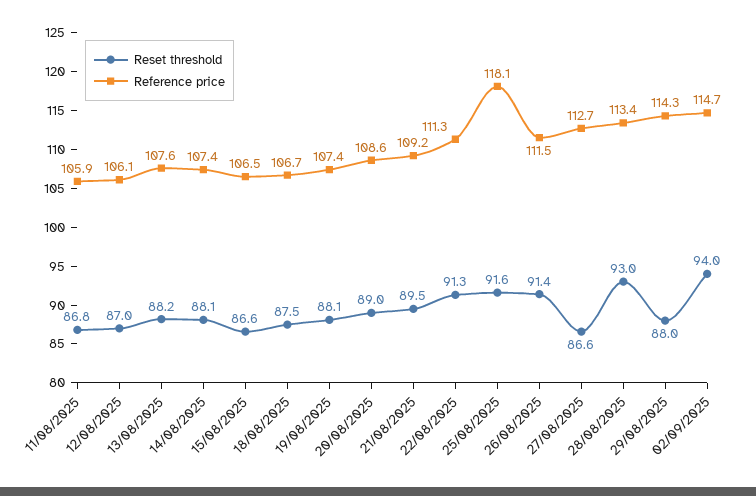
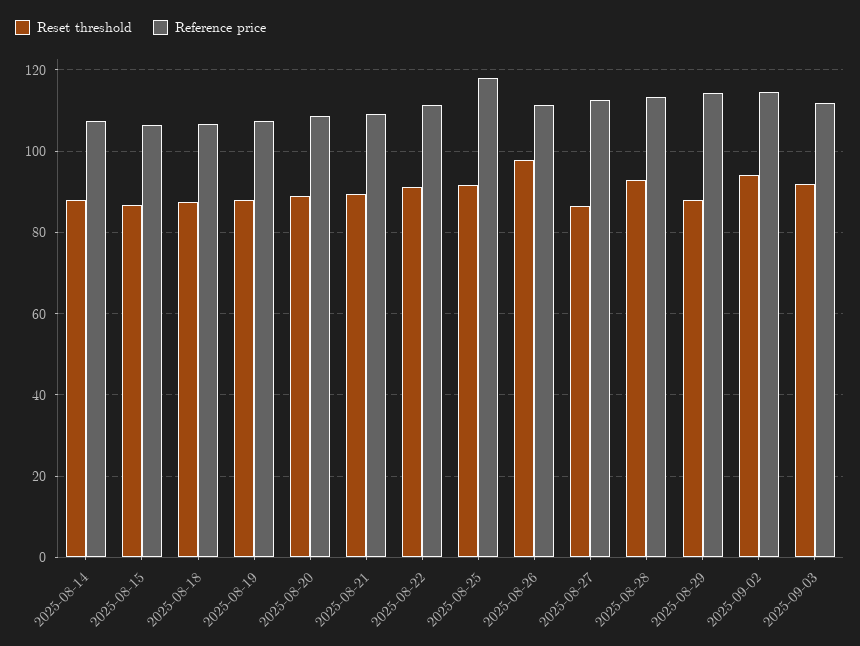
Reset threshold, 11/08/2025: 86.8 -> none
Reference price, 11/08/2025: 105.9 -> none
Reset threshold, 12/08/2025: 87 -> none
Reference price, 12/08/2025: 106.1 -> none
Reset threshold, 13/08/2025: 88.2 -> none
Reference price, 13/08/2025: 107.6 -> none
Reset threshold, 26/08/2025: 91.4 -> 98
Reset threshold, 2025-09-03: none -> 92
Reference price, 2025-09-03: none -> 112

